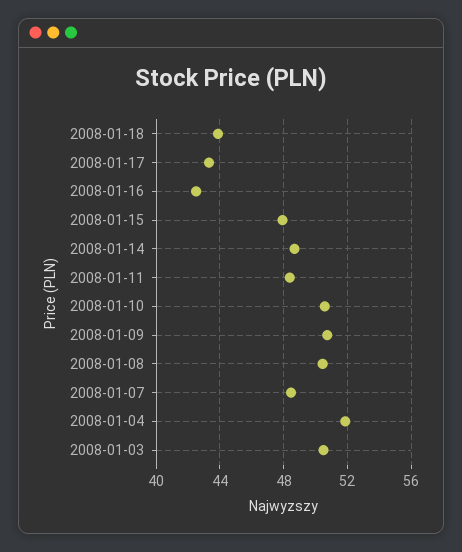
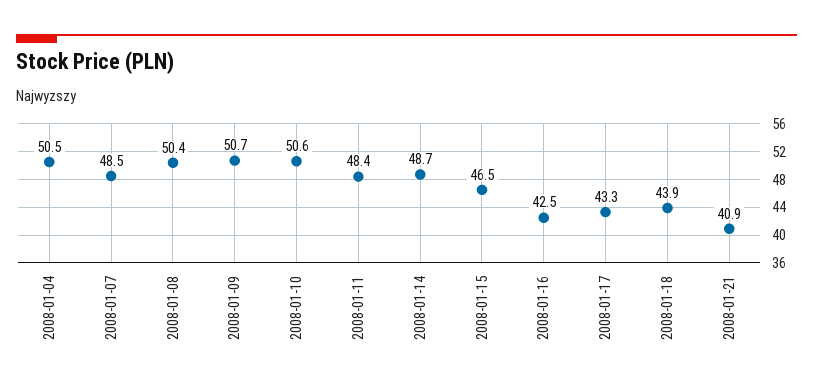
2008-01-15: 48 -> 46.5
2008-01-04: 52 -> 50.5
2008-01-03: 50.5 -> none
2008-01-21: none -> 40.9

